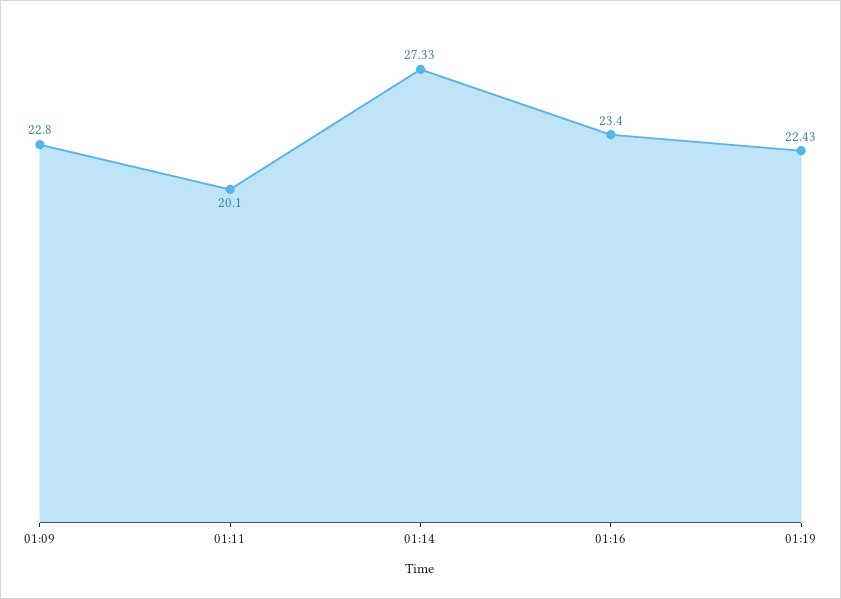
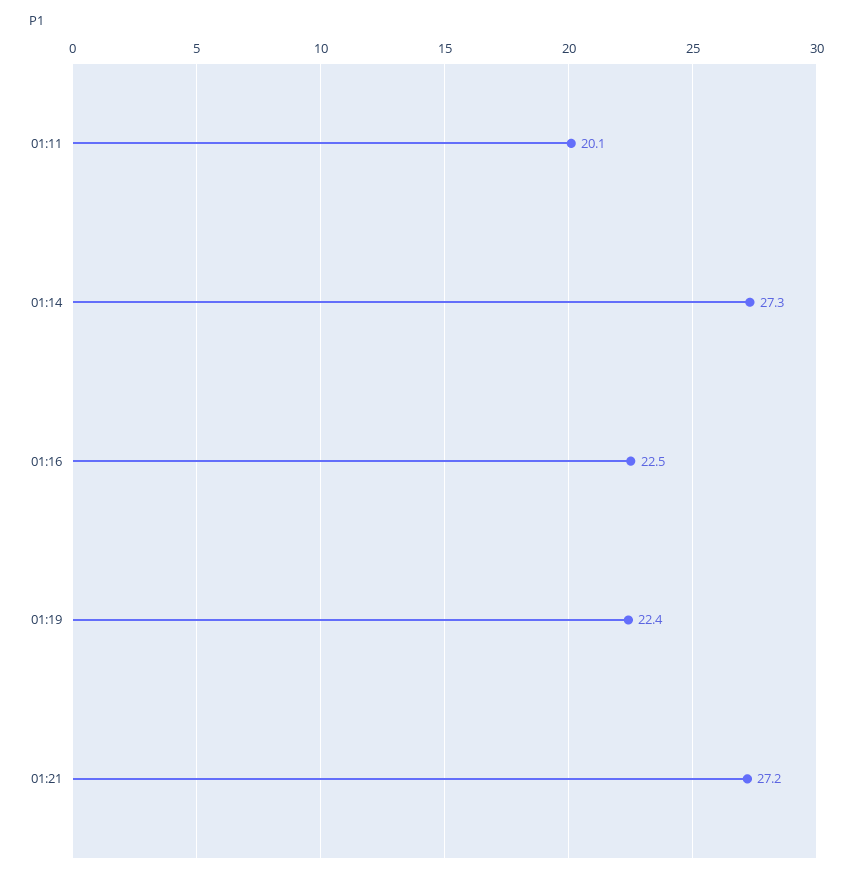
01:09: 22.8 -> none
01:16: 23.4 -> 22.5
01:21: none -> 27.2

